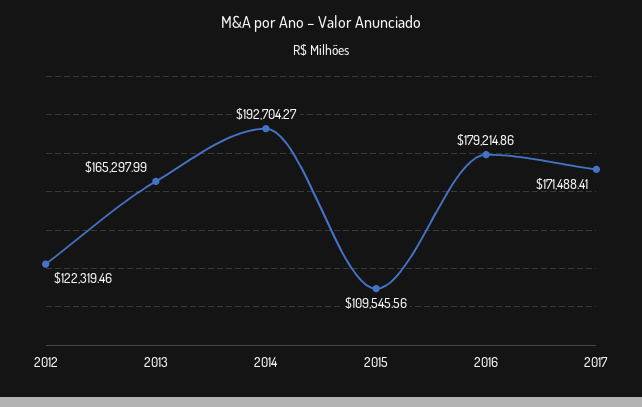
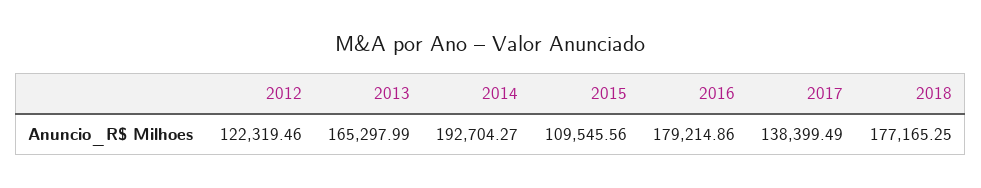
2017: 171488.41 -> 138399.49
2018: none -> 177165.25

